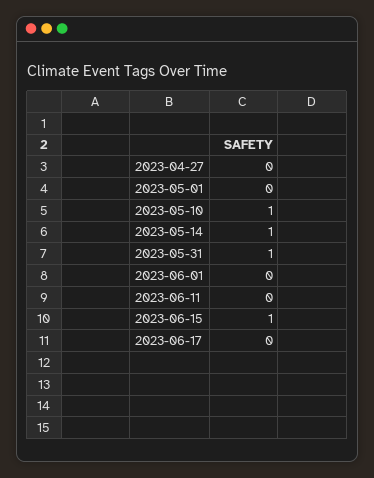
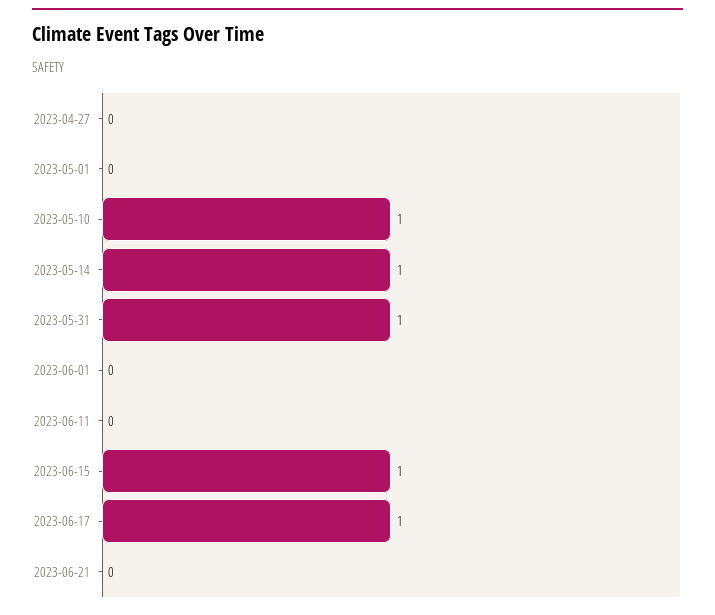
2023-06-17: 0 -> 1
2023-06-21: none -> 0

